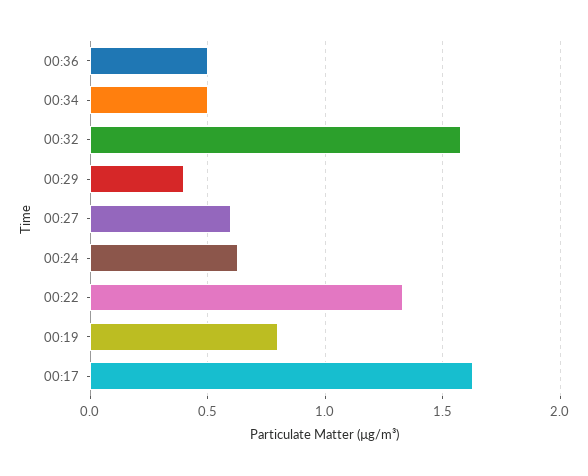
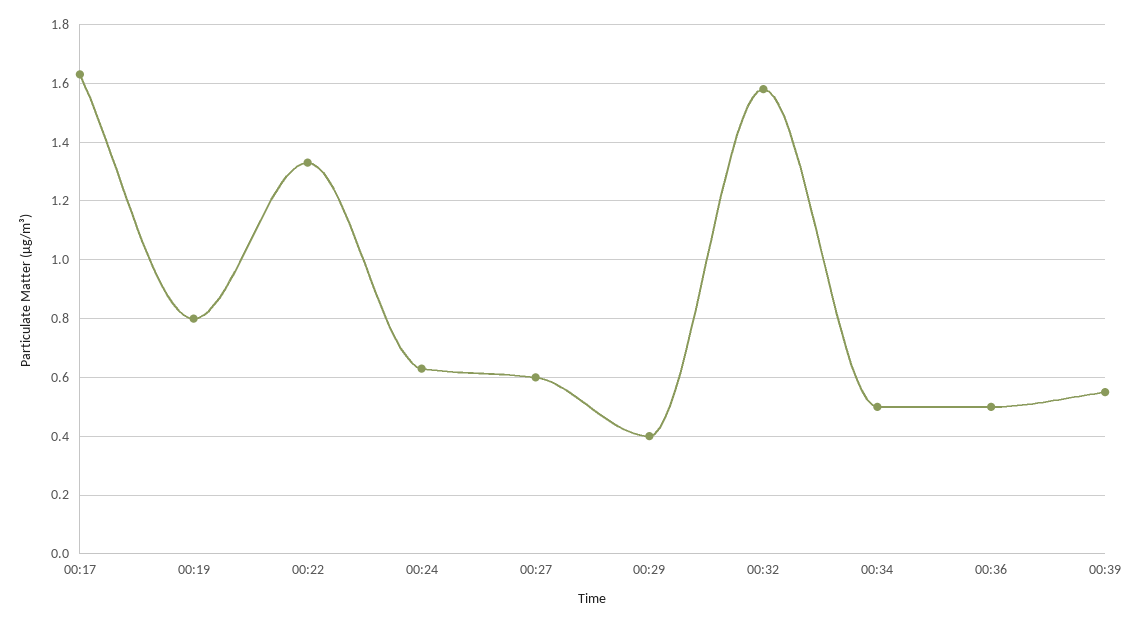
00:39: none -> 0.55

